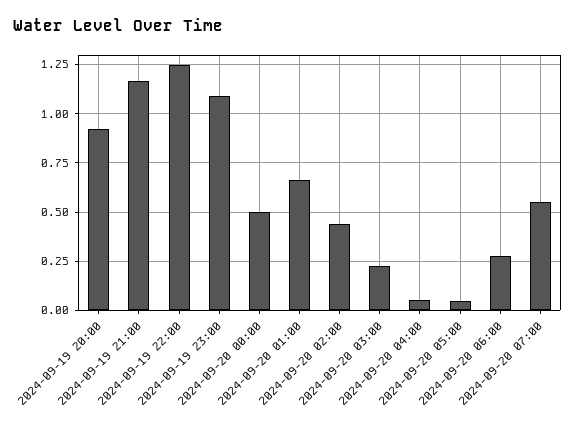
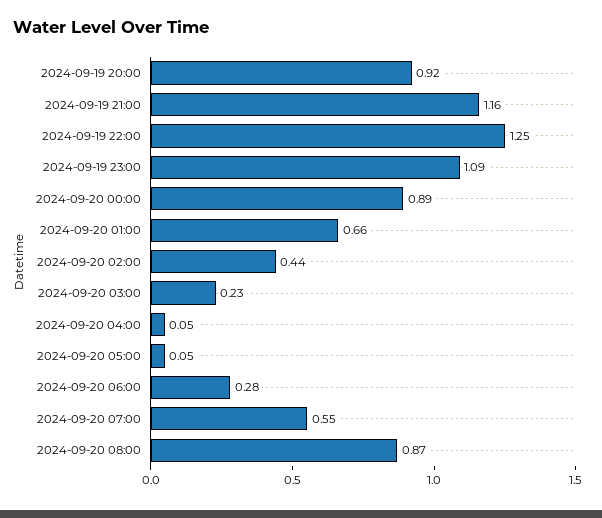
2024-09-20 00:00: 0.5 -> 0.89
2024-09-20 08:00: none -> 0.87

